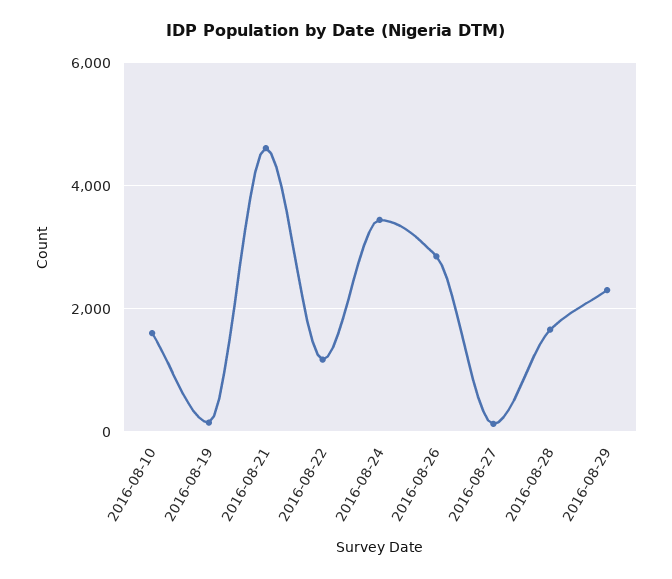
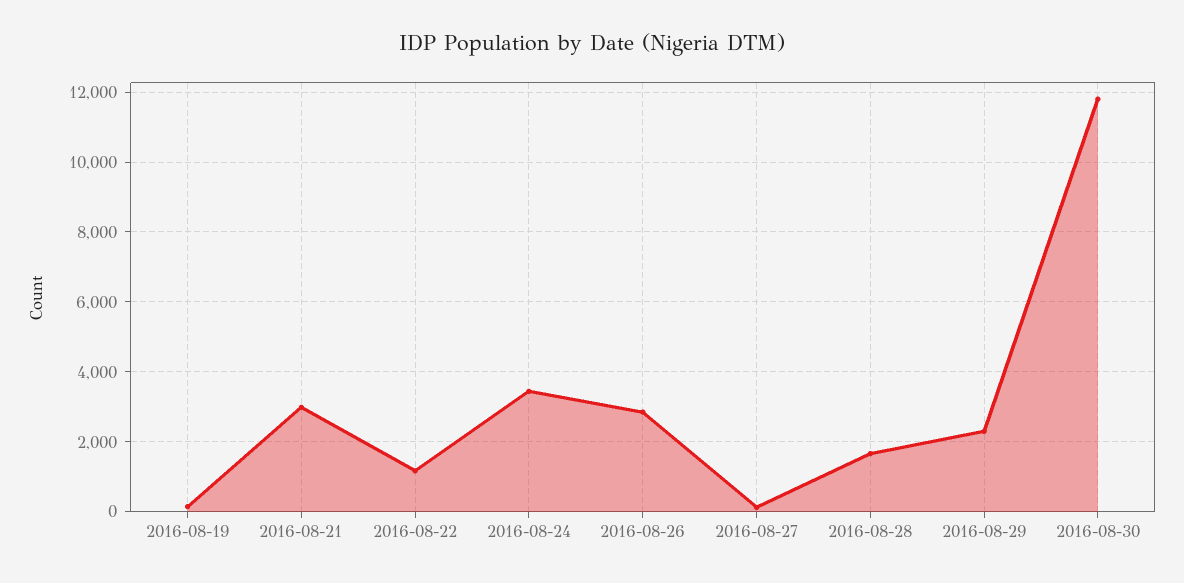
2016-08-10: 1600 -> none
2016-08-21: 4600 -> 3000
2016-08-30: none -> 11800

